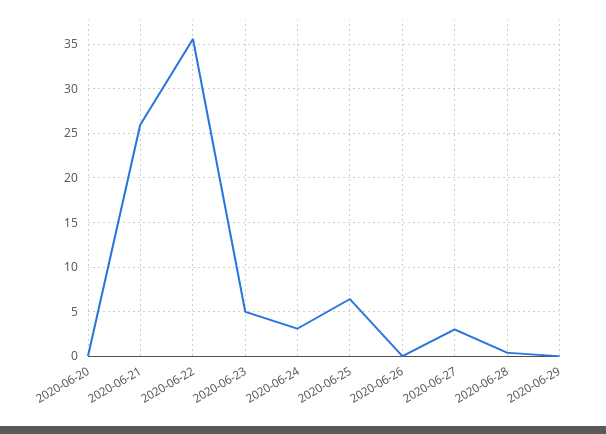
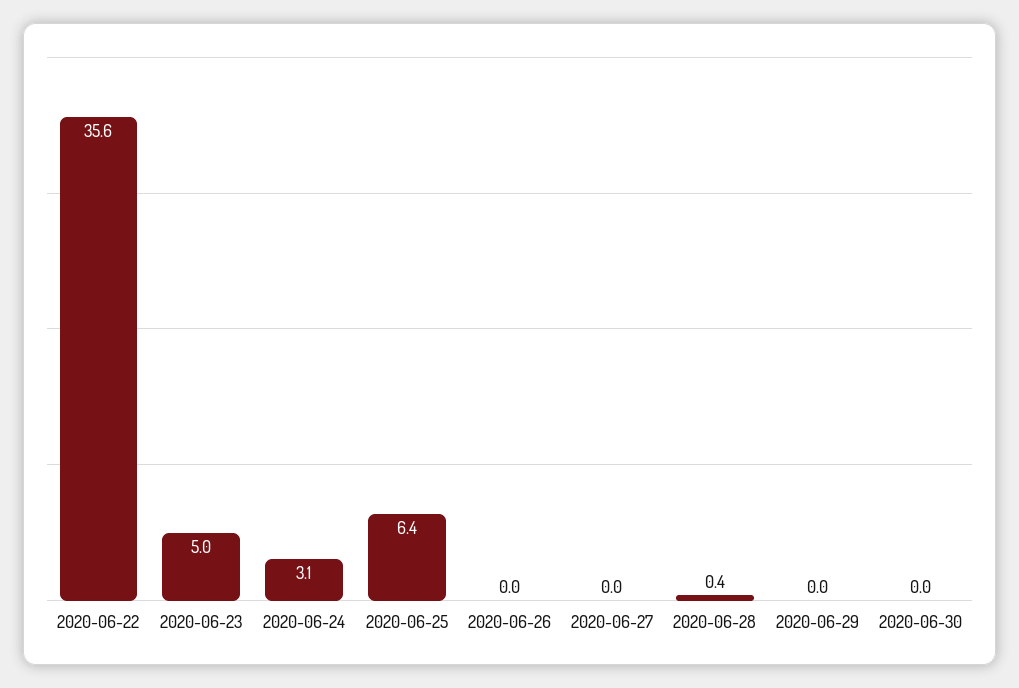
2020-06-20: 0 -> none
2020-06-21: 26 -> none
2020-06-27: 3 -> 0
2020-06-30: none -> 0

